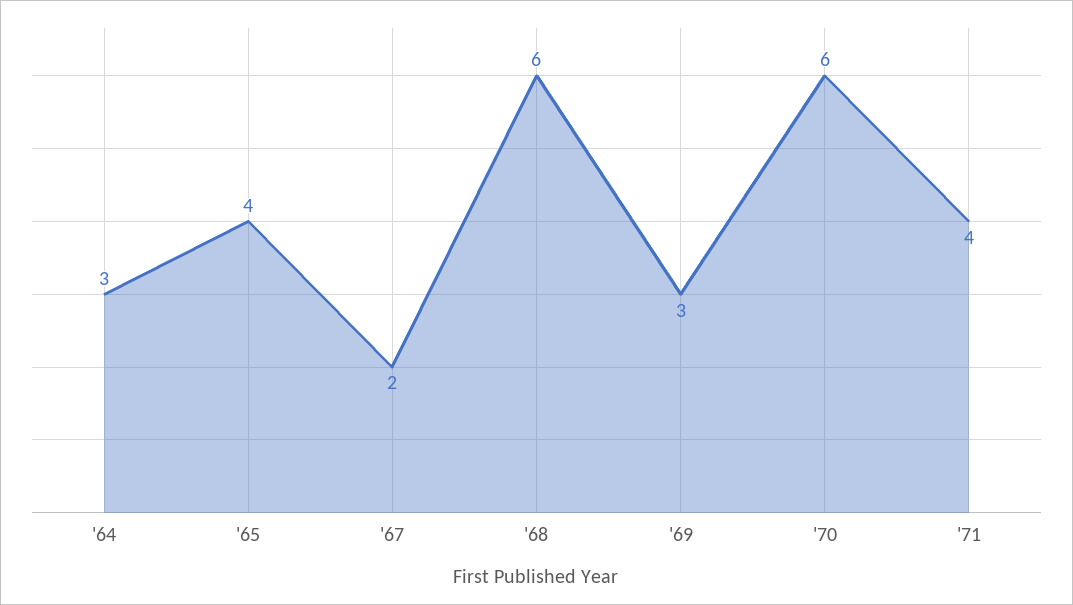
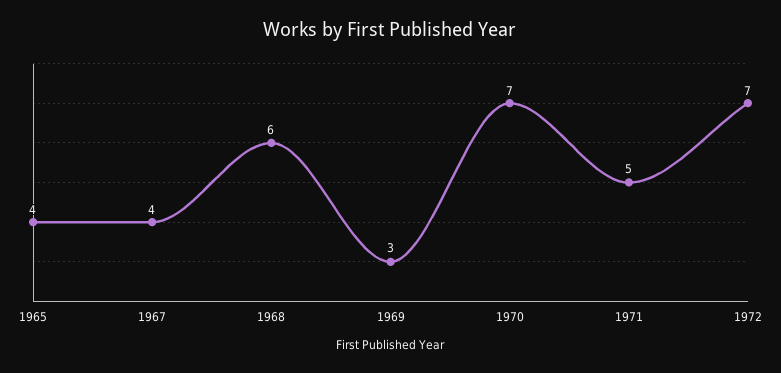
'64: 3 -> none
'67: 2 -> 4
'70: 6 -> 7
'71: 4 -> 5
1972: none -> 7

